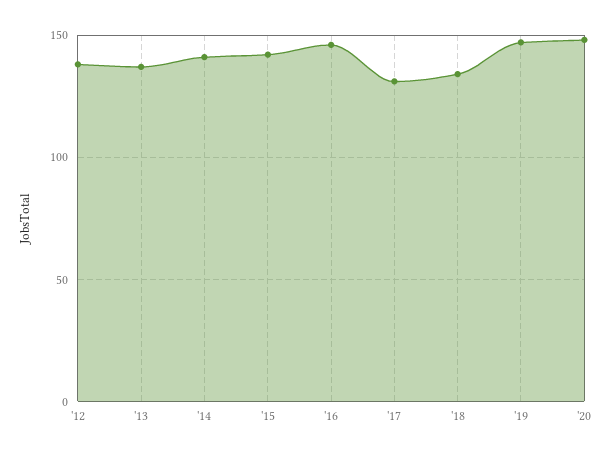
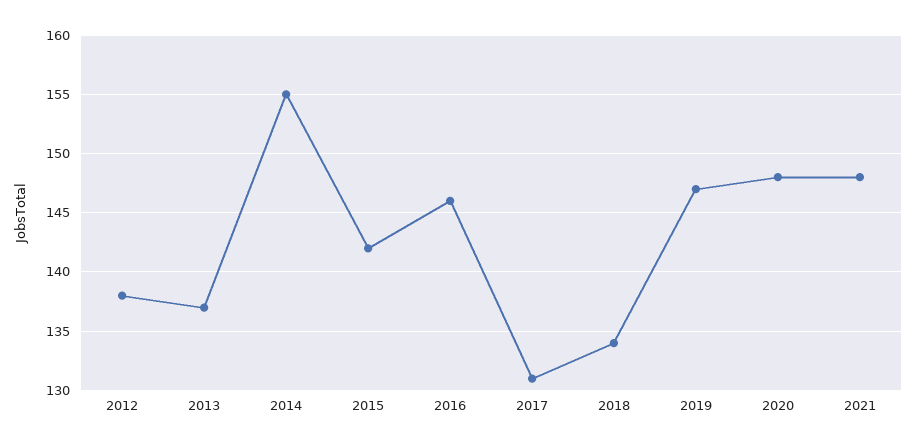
'14: 140 -> 155
2021: none -> 148

